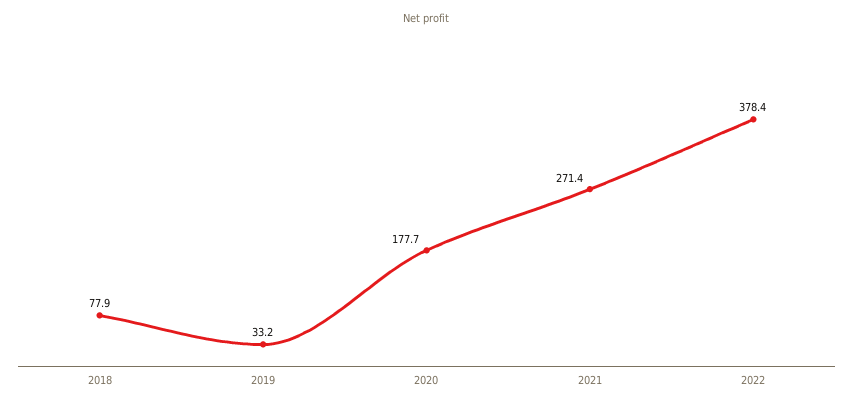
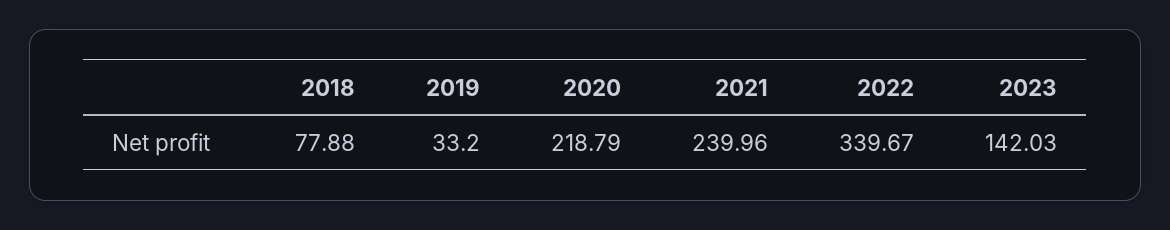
2020: 177.7 -> 218.79
2021: 271.4 -> 239.96
2022: 378.4 -> 339.67
2023: none -> 142.03

